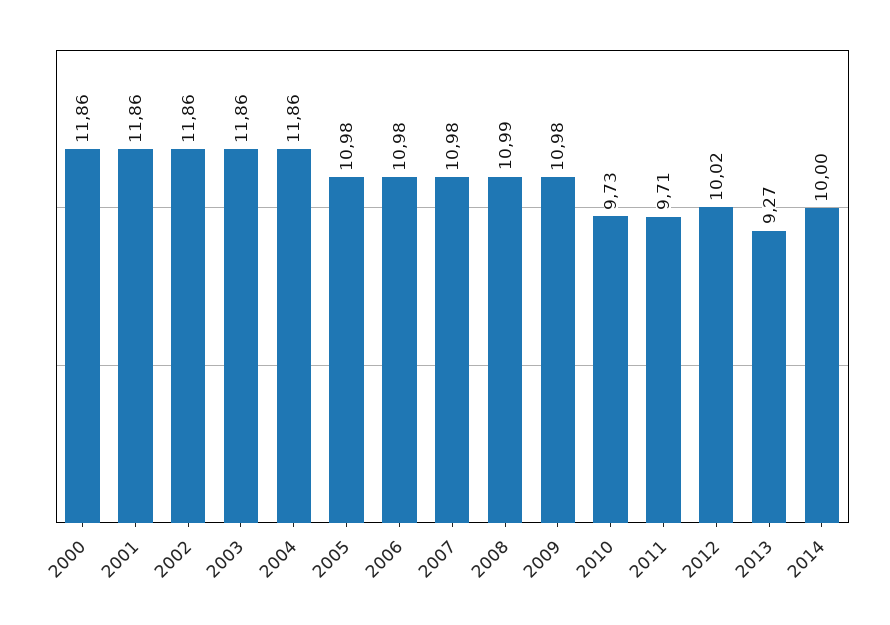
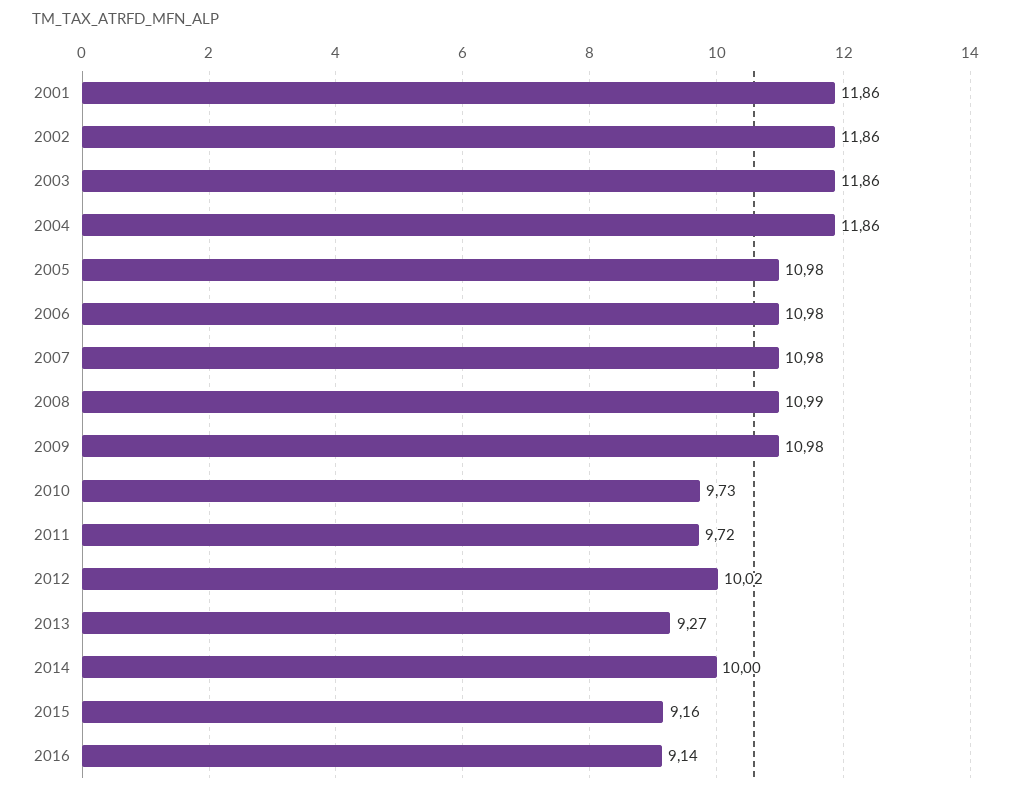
2000: 11.86 -> none
2011: 9.71 -> 9.72
2015: none -> 9.16
2016: none -> 9.14

